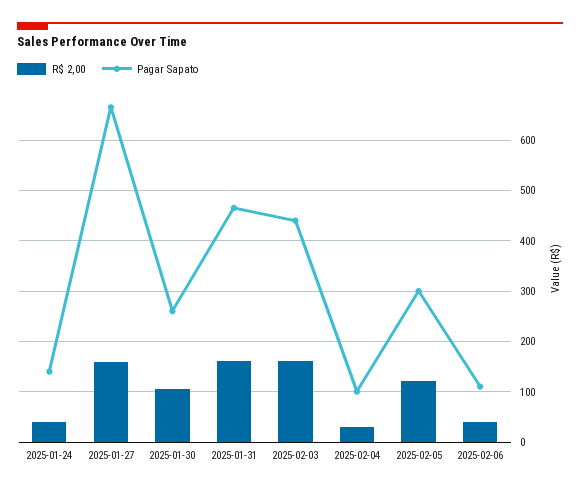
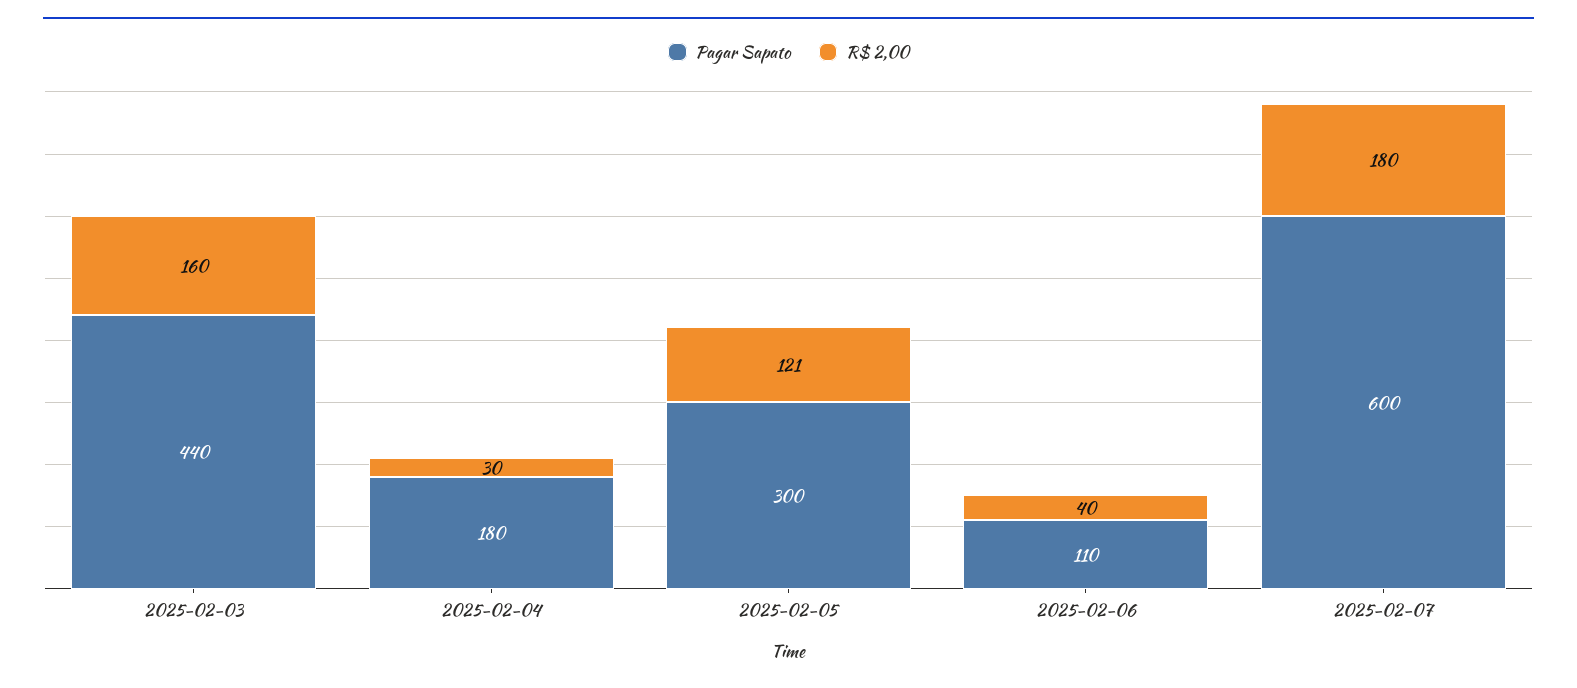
R$ 2,00, 2025-01-24: 40 -> none
Pagar Sapato, 2025-01-24: 140 -> none
R$ 2,00, 2025-01-27: 160 -> none
Pagar Sapato, 2025-01-27: 660 -> none
R$ 2,00, 2025-01-30: 100 -> none
Pagar Sapato, 2025-01-30: 260 -> none
R$ 2,00, 2025-01-31: 160 -> none
Pagar Sapato, 2025-01-31: 460 -> none
Pagar Sapato, 2025-02-04: 100 -> 180
Pagar Sapato, 2025-02-07: none -> 600
R$ 2,00, 2025-02-07: none -> 180

